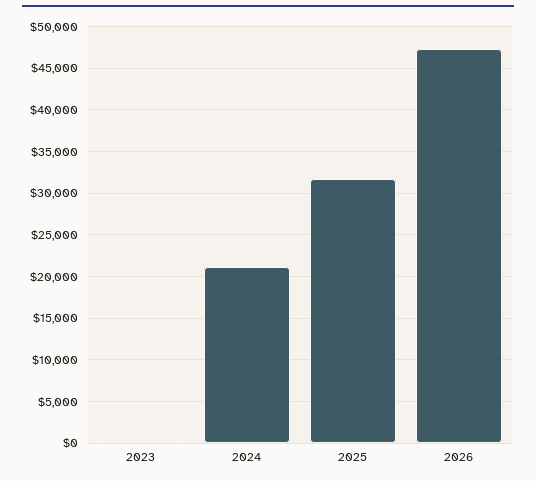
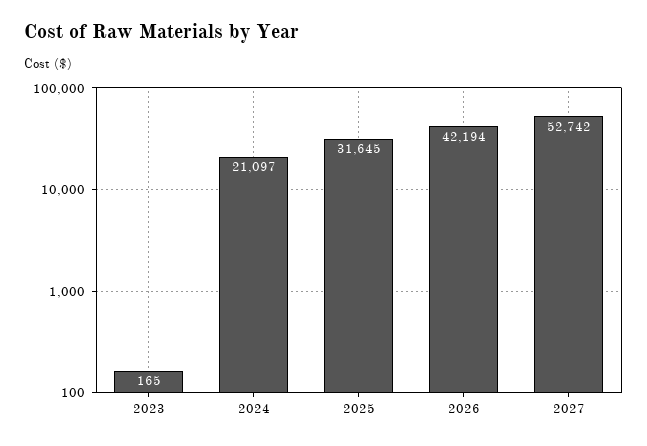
2026: 47000 -> 42194
2027: none -> 52742

